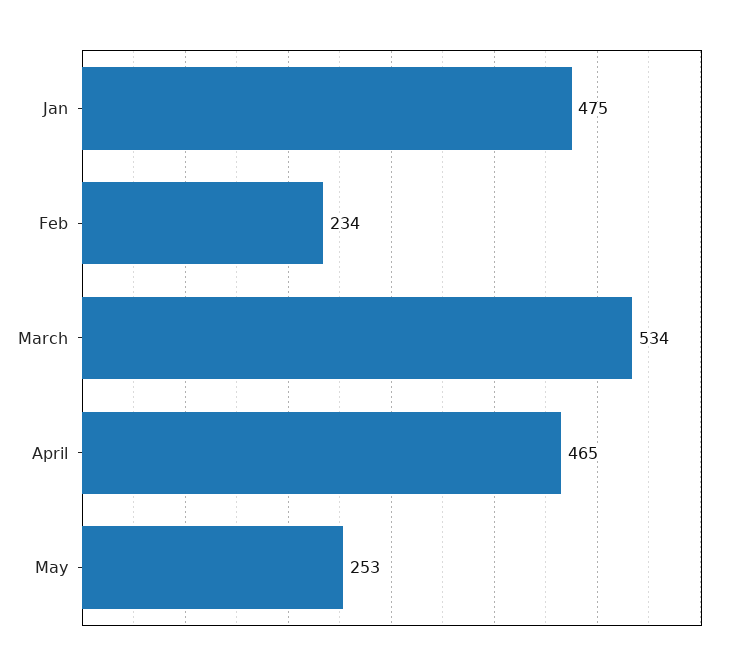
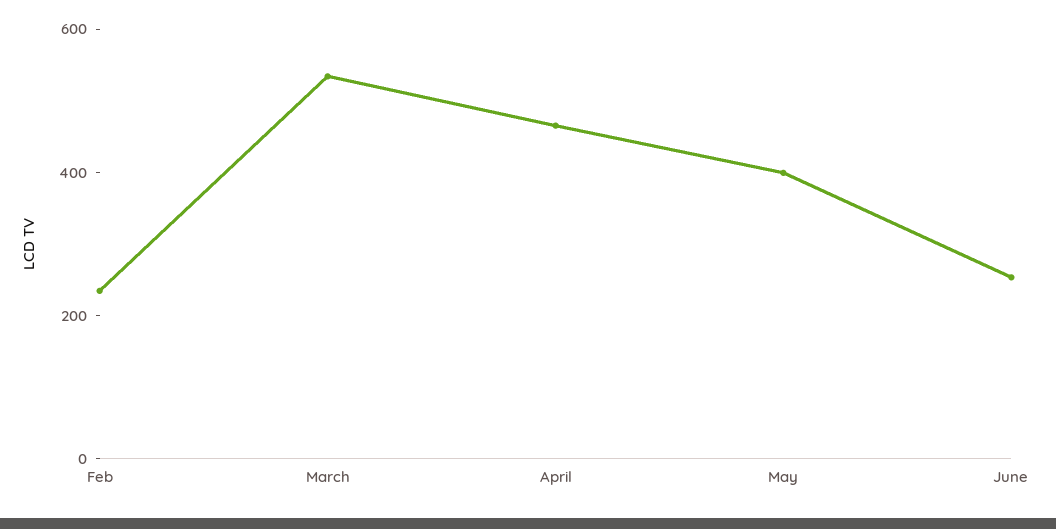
Jan: 475 -> none
May: 253 -> 400
June: none -> 250

